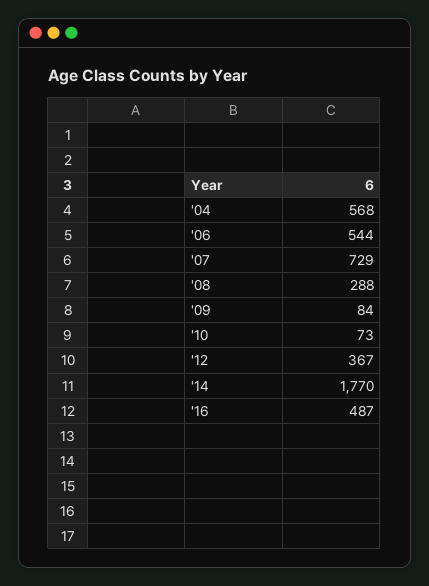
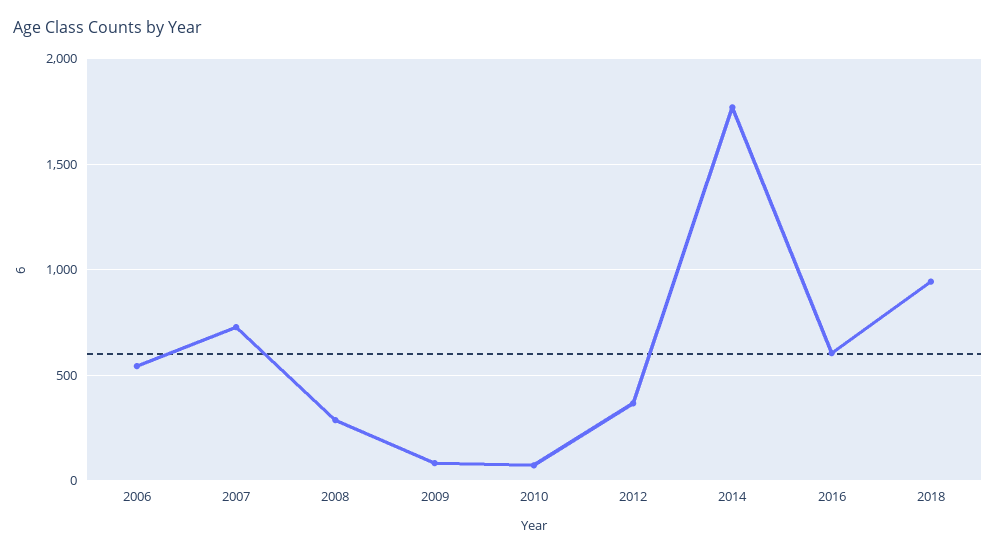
'04: 568 -> none
'16: 487 -> 600
2018: none -> 950

